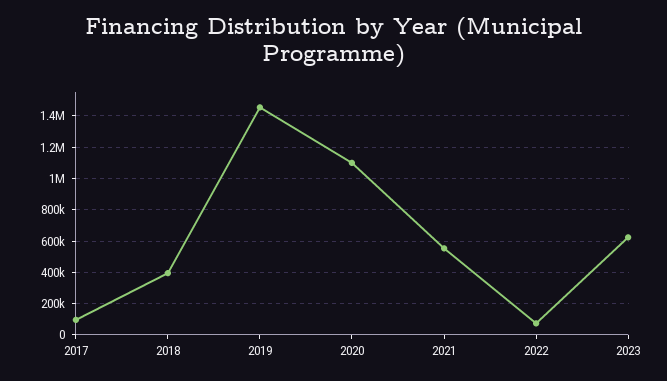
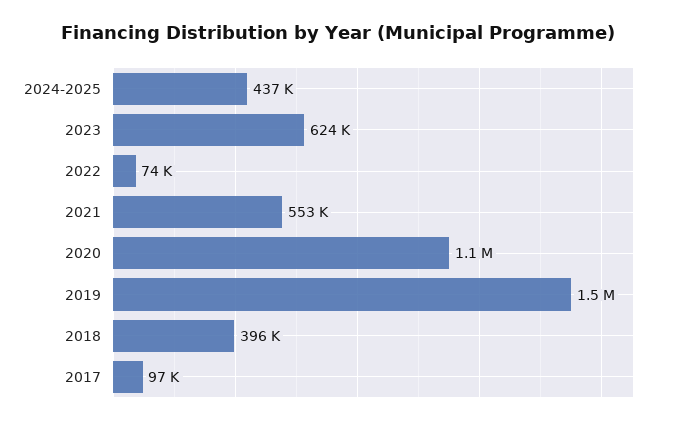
2024-2025: none -> 437000

